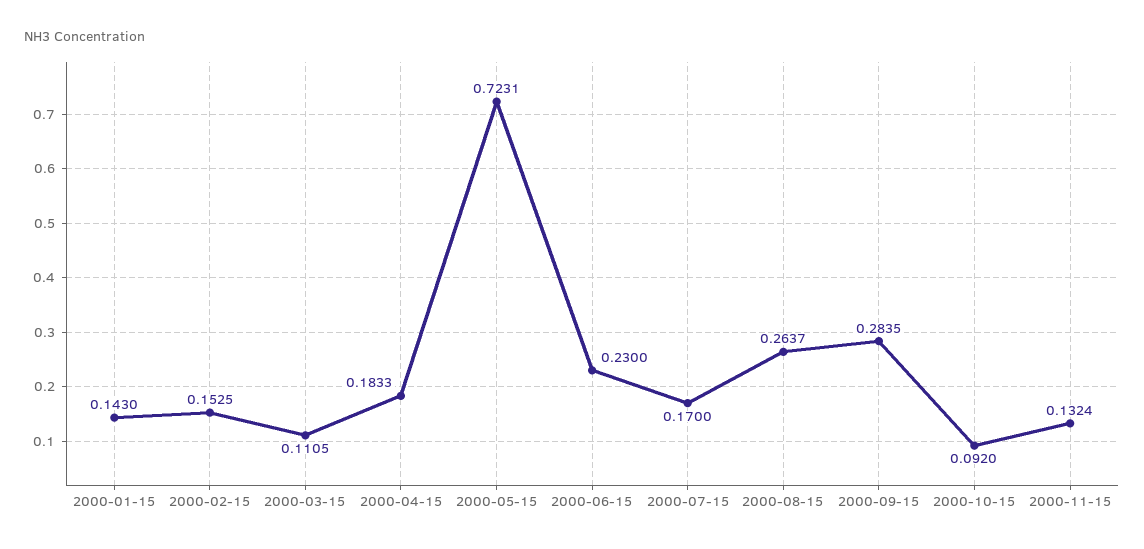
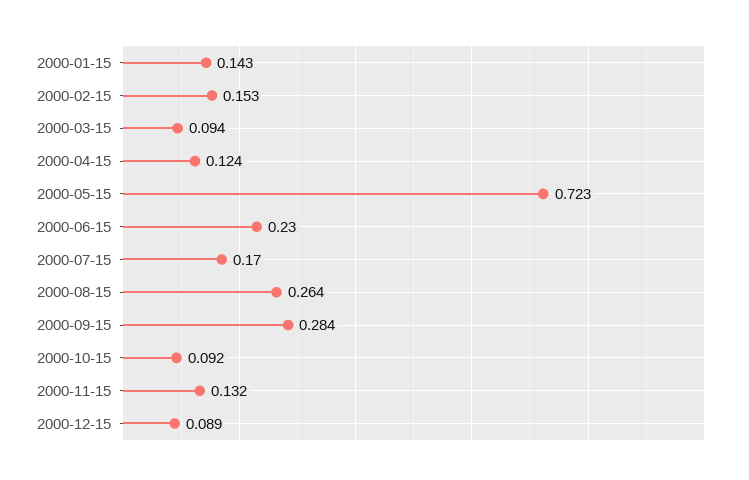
2000-03-15: 0.1105 -> 0.094
2000-04-15: 0.1833 -> 0.124
2000-12-15: none -> 0.089

